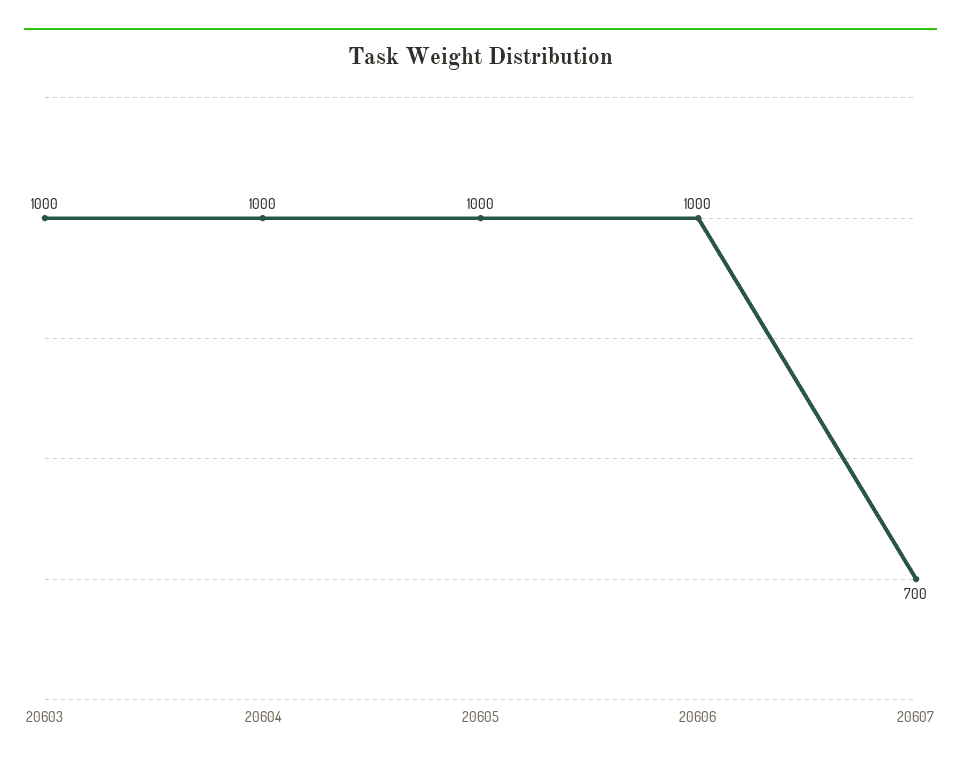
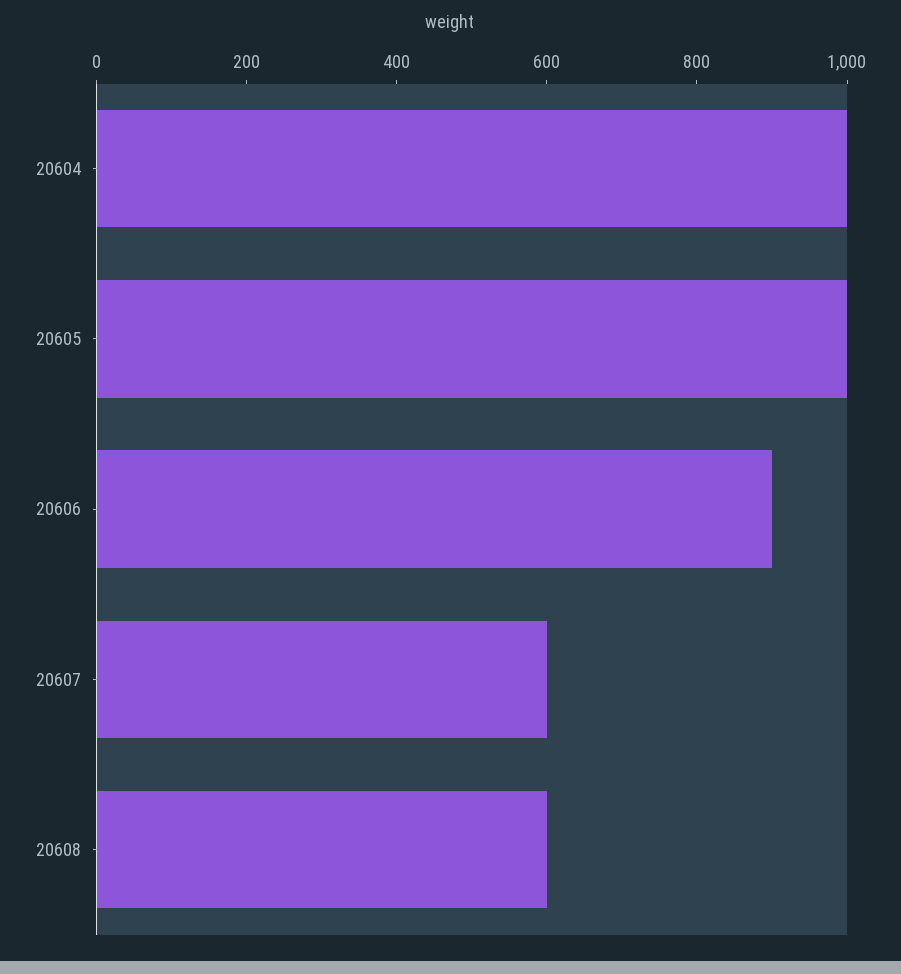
20603: 1000 -> none
20606: 1000 -> 900
20607: 700 -> 600
20608: none -> 600

